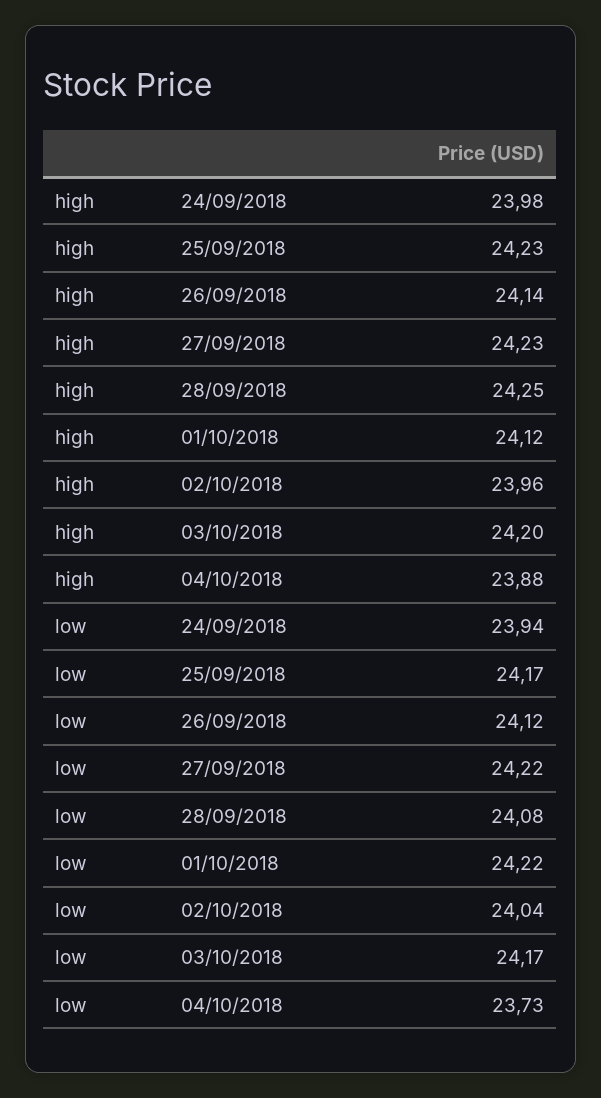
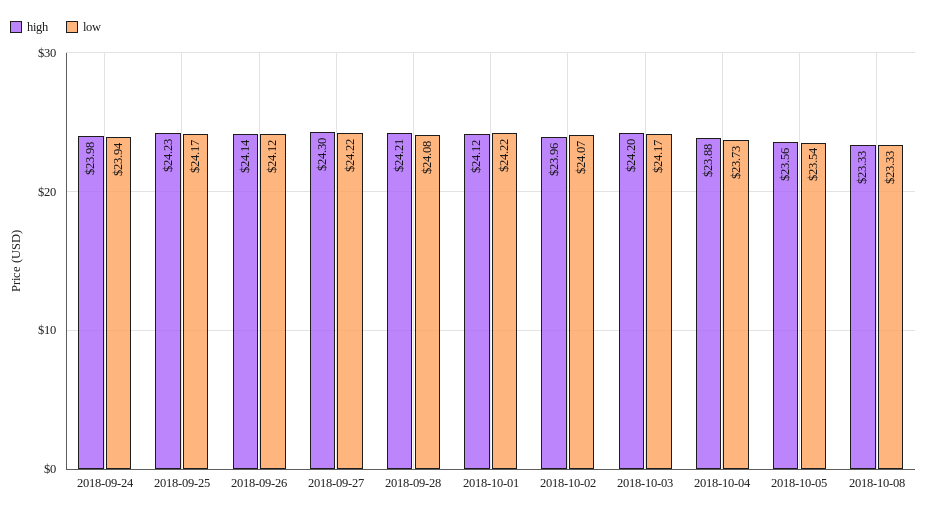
high, 27/09/2018: 24.23 -> 24.3
high, 28/09/2018: 24.25 -> 24.21
low, 02/10/2018: 24.04 -> 24.07
high, 2018-10-05: none -> 23.56
low, 2018-10-05: none -> 23.54
high, 2018-10-08: none -> 23.33
low, 2018-10-08: none -> 23.33

